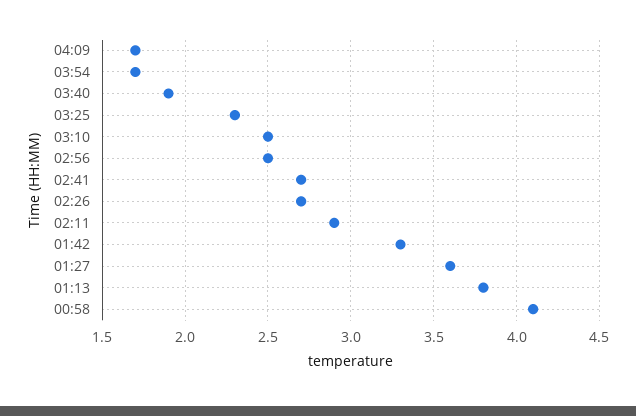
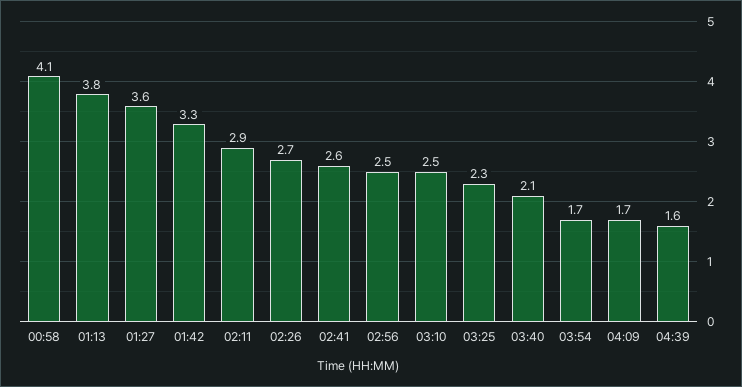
03:40: 1.9 -> 2.1
02:41: 2.7 -> 2.6
04:39: none -> 1.6

